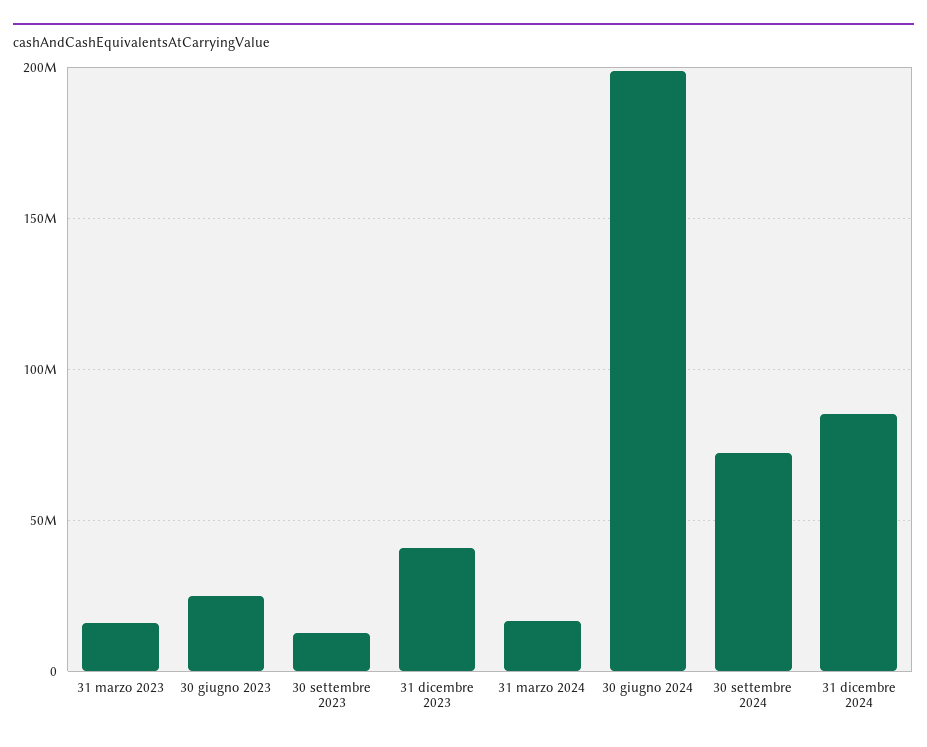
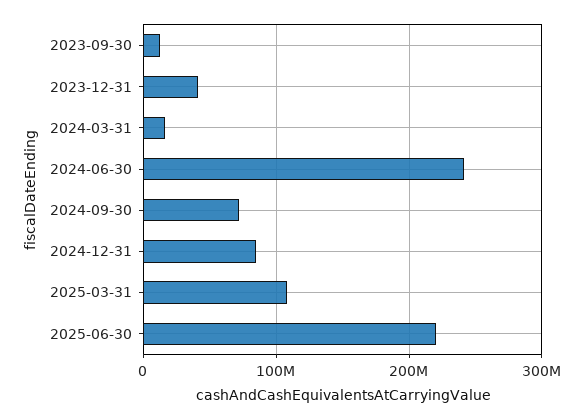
31 marzo 2023: 15000000 -> none
30 giugno 2023: 25000000 -> none
30 giugno 2024: 200000000 -> 240000000
2025-03-31: none -> 110000000
2025-06-30: none -> 220000000

